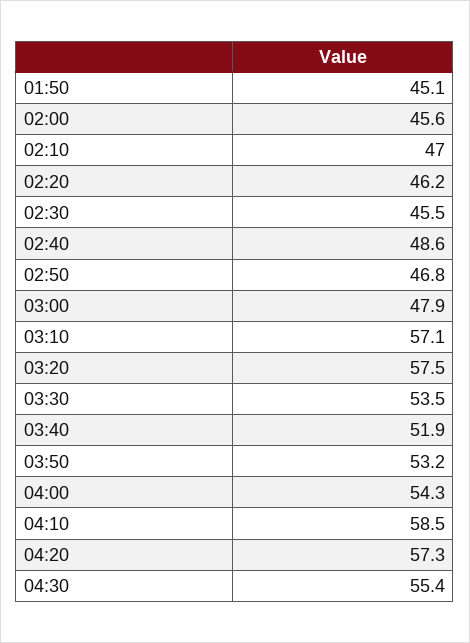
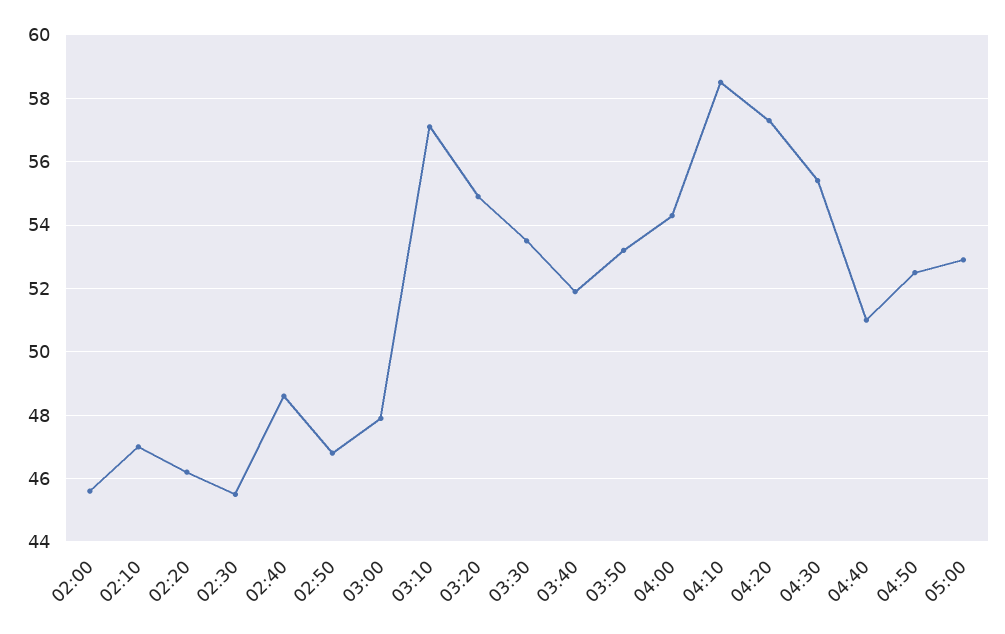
01:50: 45.1 -> none
03:20: 57.5 -> 55
04:40: none -> 51
04:50: none -> 52.5
05:00: none -> 53

